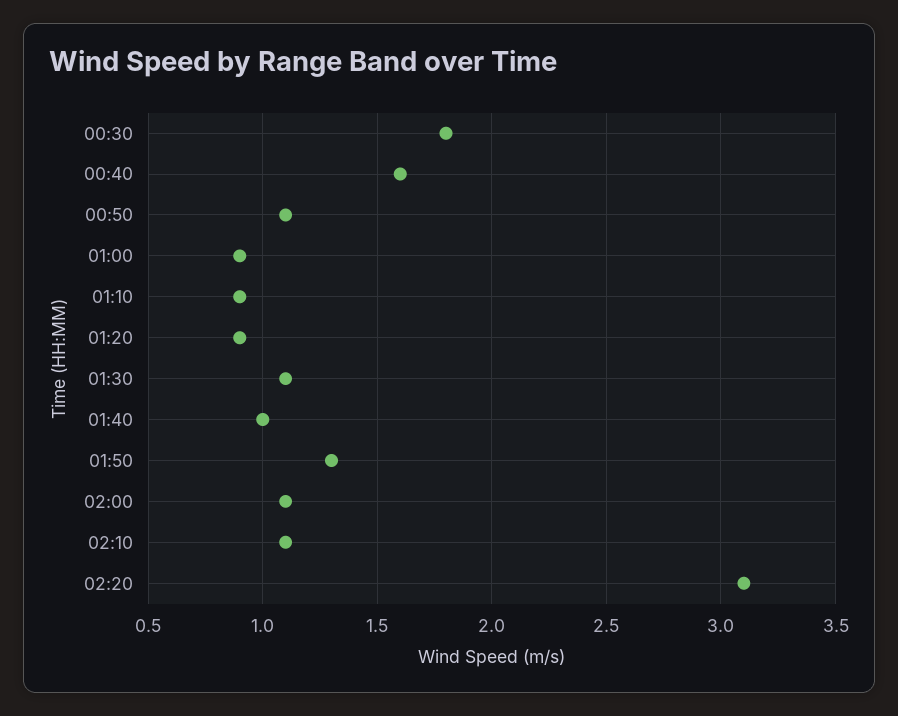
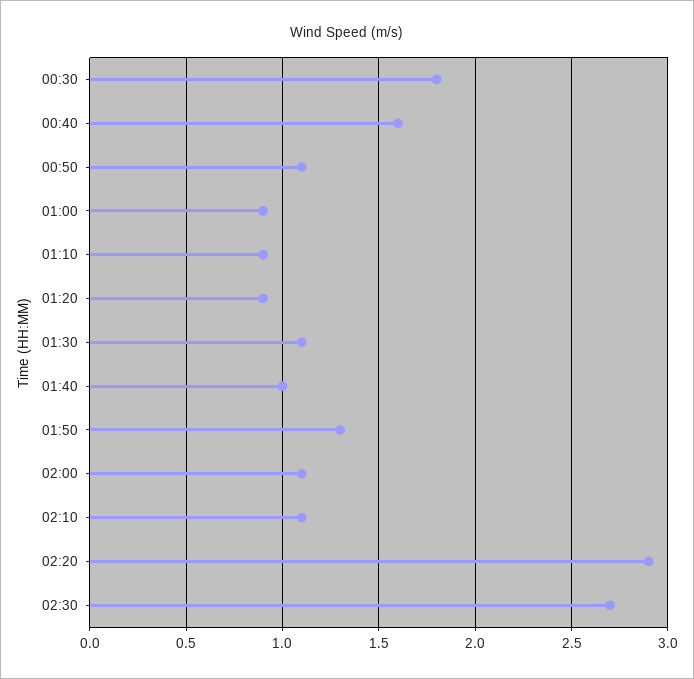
02:20: 3.1 -> 2.9
02:30: none -> 2.7

